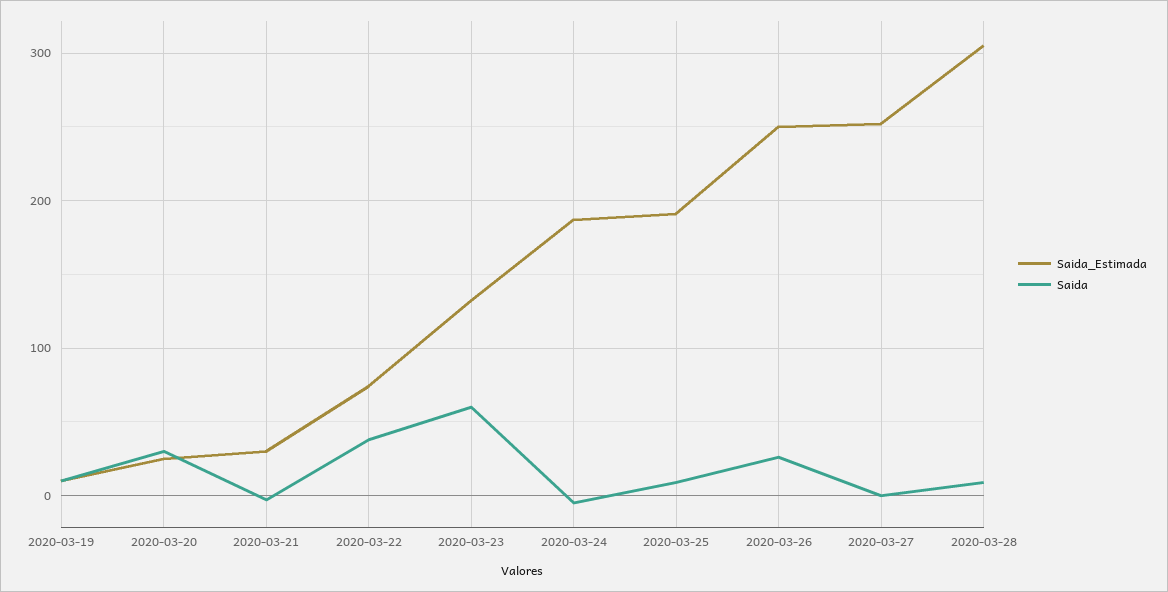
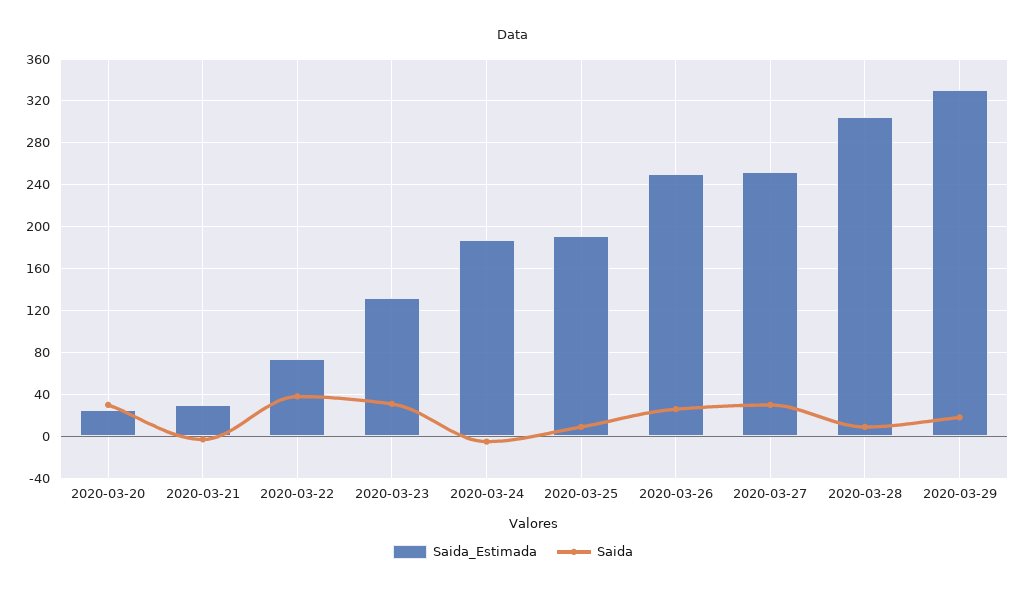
Saida_Estimada, 2020-03-19: 10 -> none
Saida, 2020-03-19: 10 -> none
Saida, 2020-03-23: 60 -> 30
Saida, 2020-03-27: 0 -> 30
Saida_Estimada, 2020-03-29: none -> 330
Saida, 2020-03-29: none -> 20

